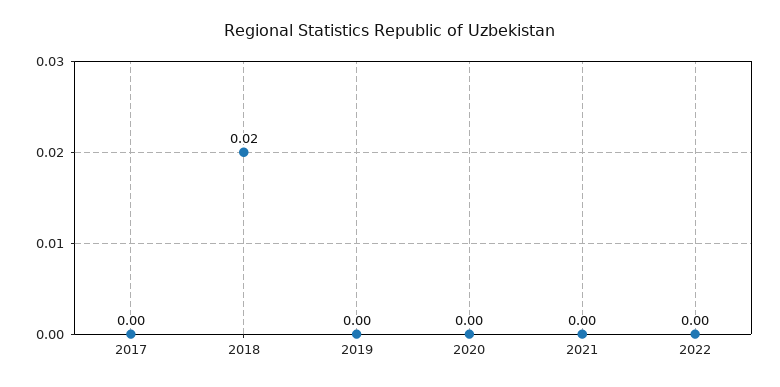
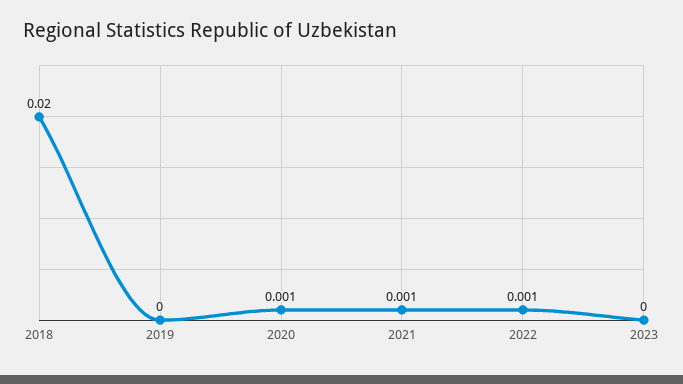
2017: 0 -> none
2020: 0 -> 0.001
2021: 0 -> 0.001
2022: 0 -> 0.001
2023: none -> 0

